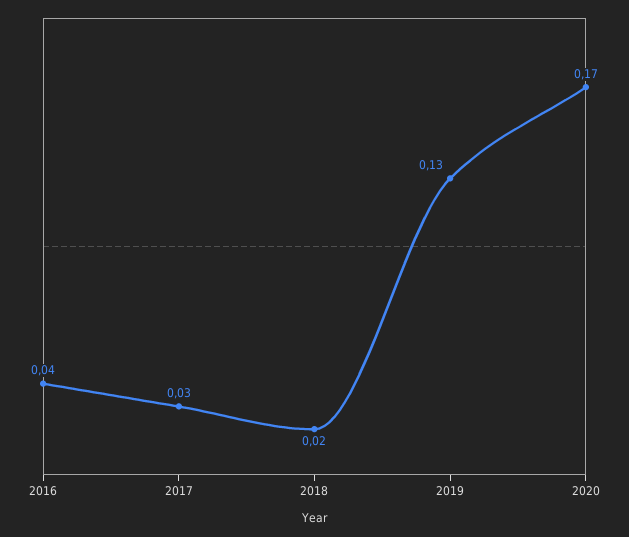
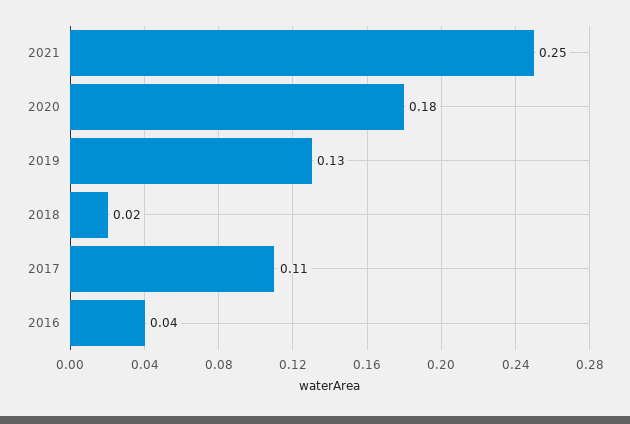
2017: 0.03 -> 0.11
2020: 0.17 -> 0.18
2021: none -> 0.25

